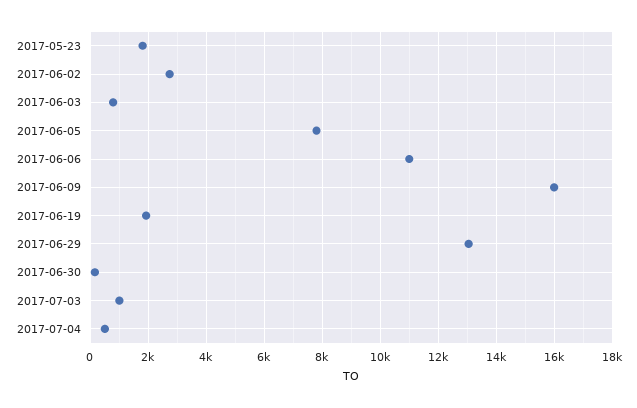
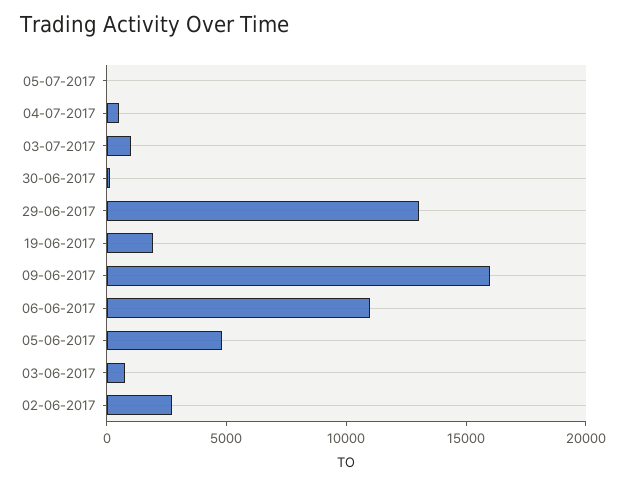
2017-05-23: 1750 -> none
2017-06-05: 7750 -> 5000
05-07-2017: none -> 0

